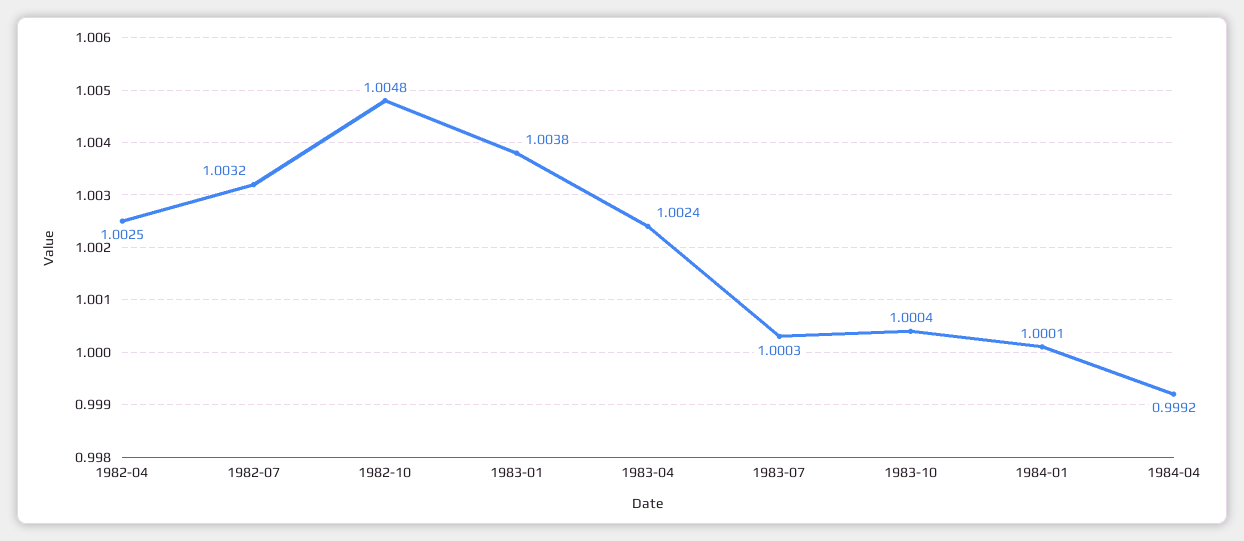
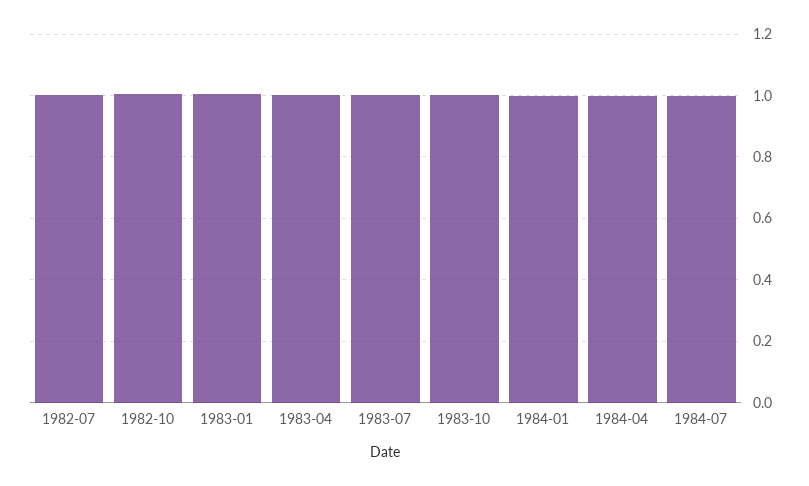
1982-04: 1.0025 -> none
1984-07: none -> 1

